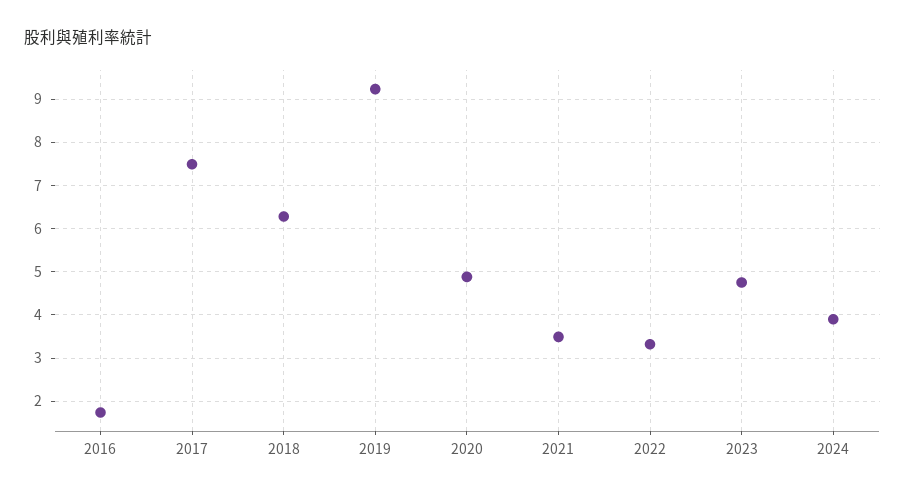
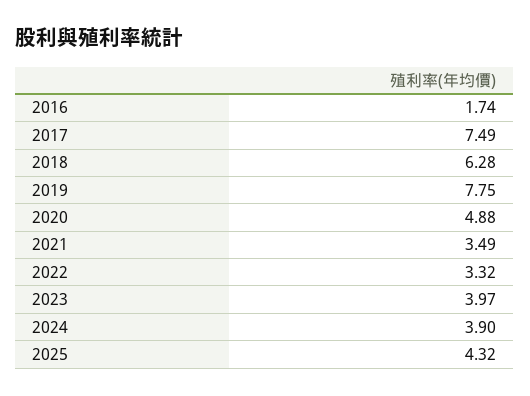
2019: 9.2 -> 7.75
2023: 4.8 -> 3.97
2025: none -> 4.32

